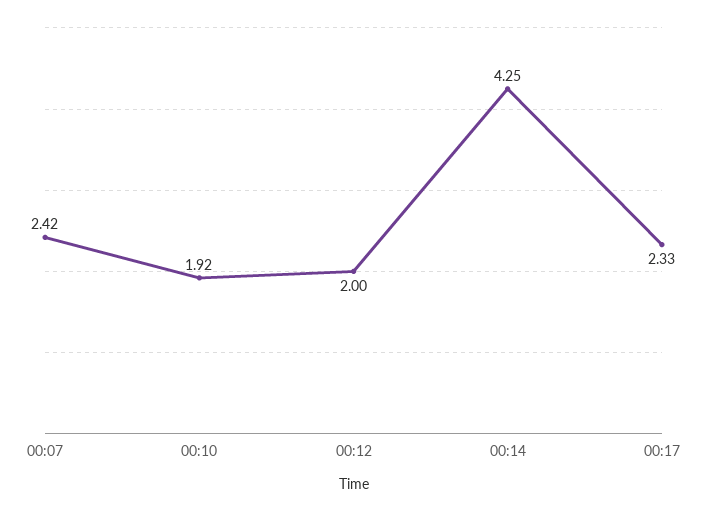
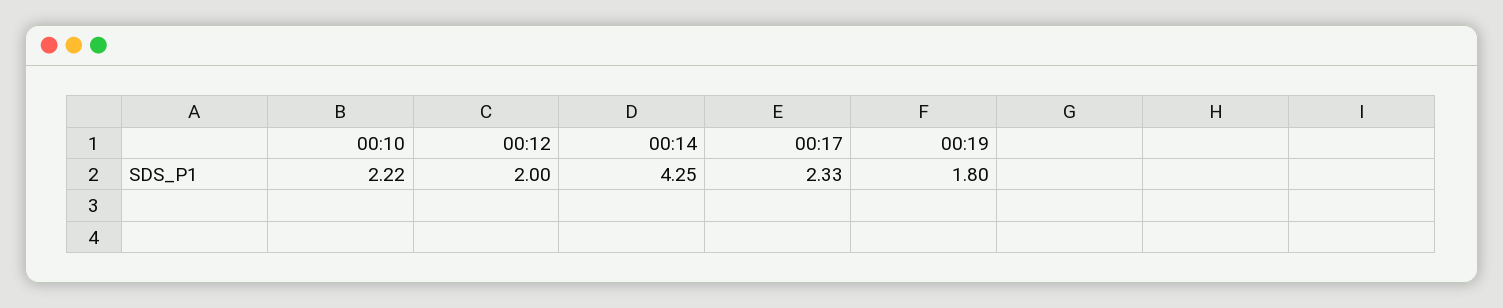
00:07: 2.42 -> none
00:10: 1.92 -> 2.22
00:19: none -> 1.8

